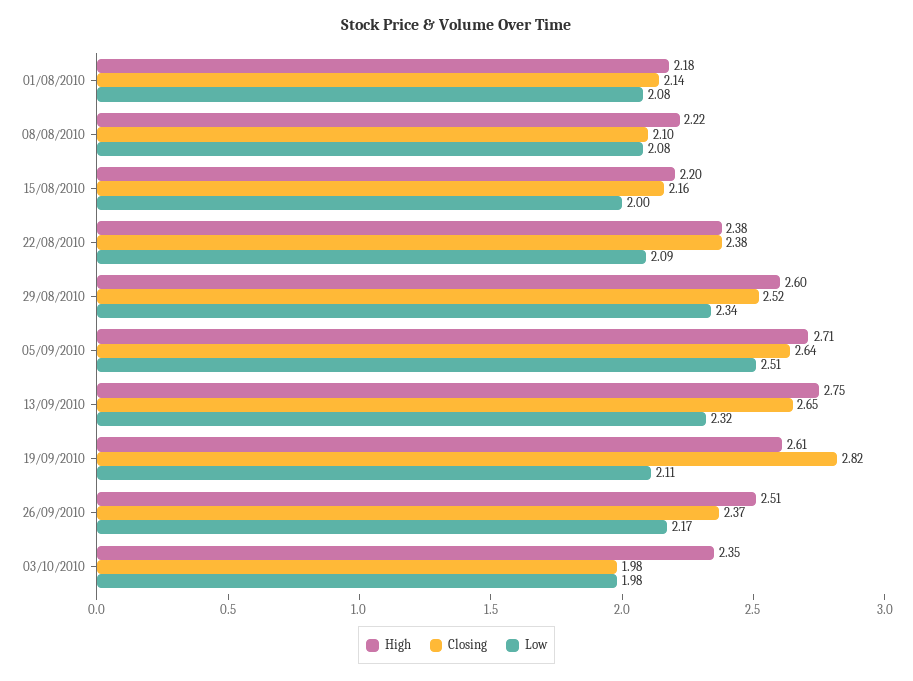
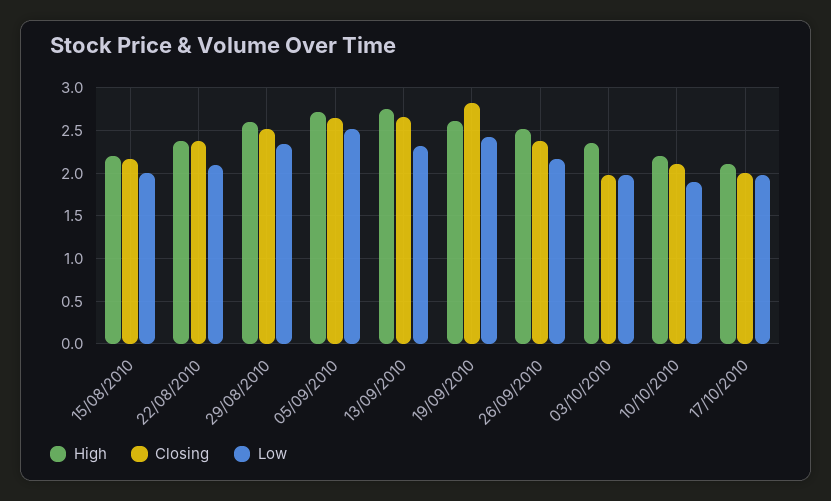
High, 01/08/2010: 2.18 -> none
Closing, 01/08/2010: 2.14 -> none
Low, 01/08/2010: 2.08 -> none
High, 08/08/2010: 2.22 -> none
Closing, 08/08/2010: 2.1 -> none
Low, 08/08/2010: 2.08 -> none
Low, 19/09/2010: 2.11 -> 2.4
High, 10/10/2010: none -> 2.2
Closing, 10/10/2010: none -> 2.1
Low, 10/10/2010: none -> 1.9
High, 17/10/2010: none -> 2.1
Closing, 17/10/2010: none -> 2
Low, 17/10/2010: none -> 2

